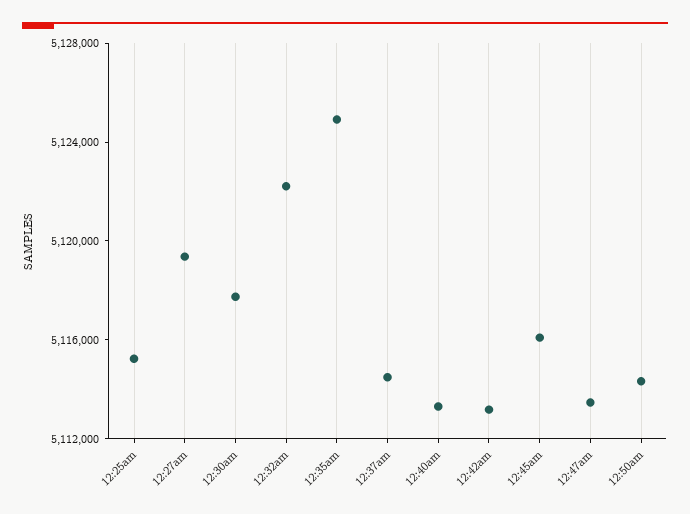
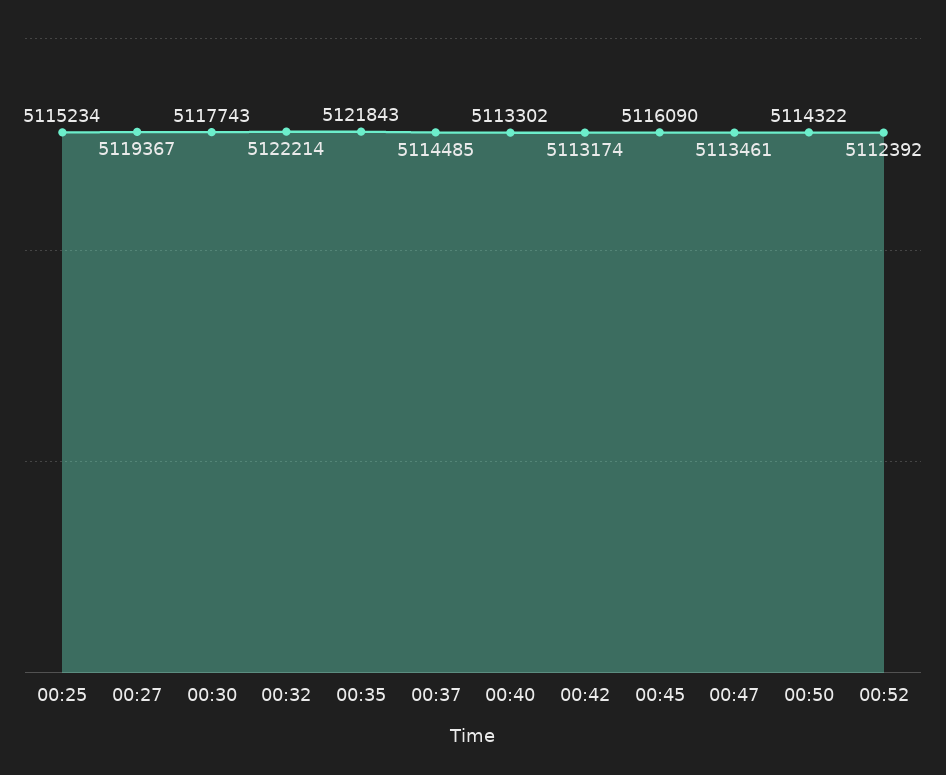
12:35am: 5125000 -> 5121843
00:52: none -> 5112392

